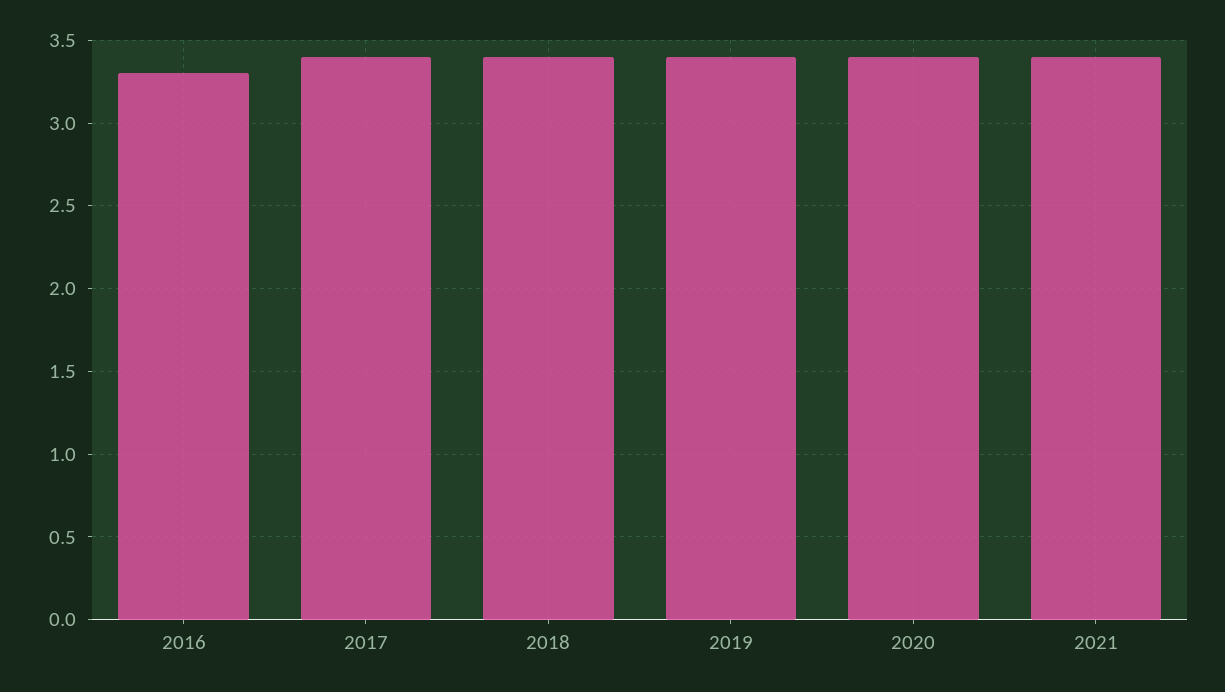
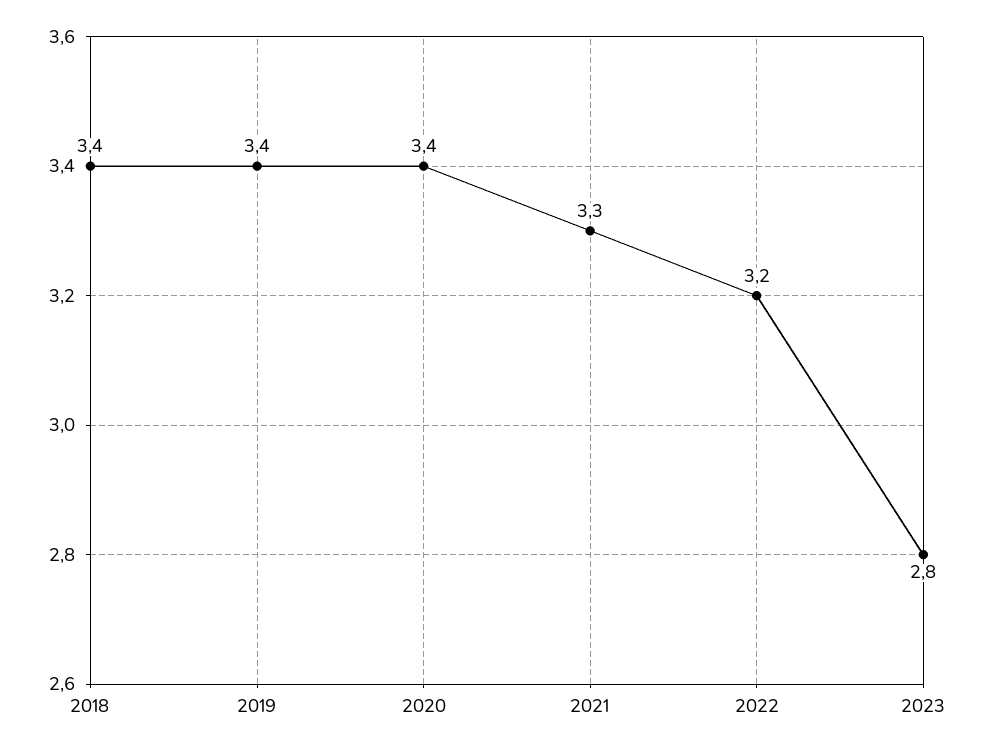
2016: 3.3 -> none
2017: 3.4 -> none
2021: 3.4 -> 3.3
2022: none -> 3.2
2023: none -> 2.8

